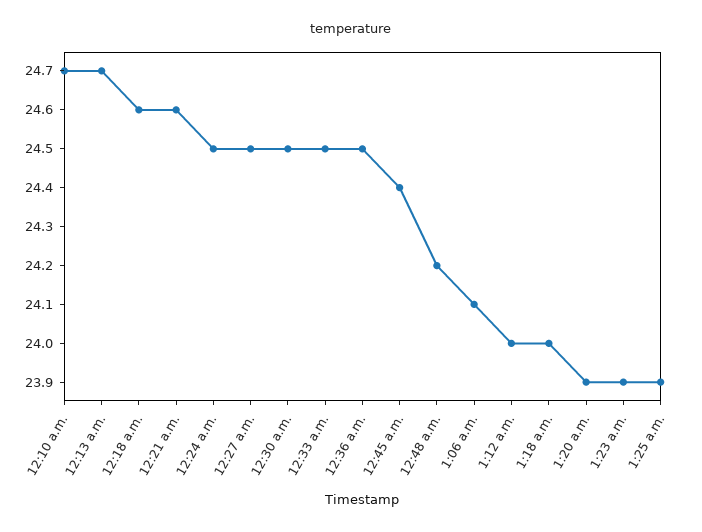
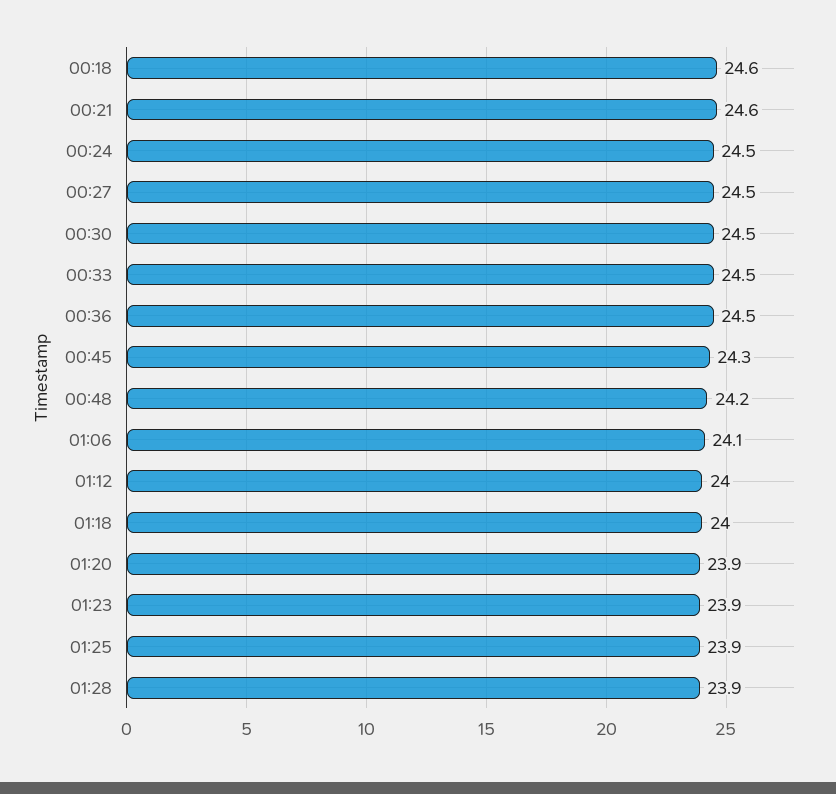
12:10 a.m.: 24.7 -> none
12:13 a.m.: 24.7 -> none
12:45 a.m.: 24.4 -> 24.3
01:28: none -> 23.9

